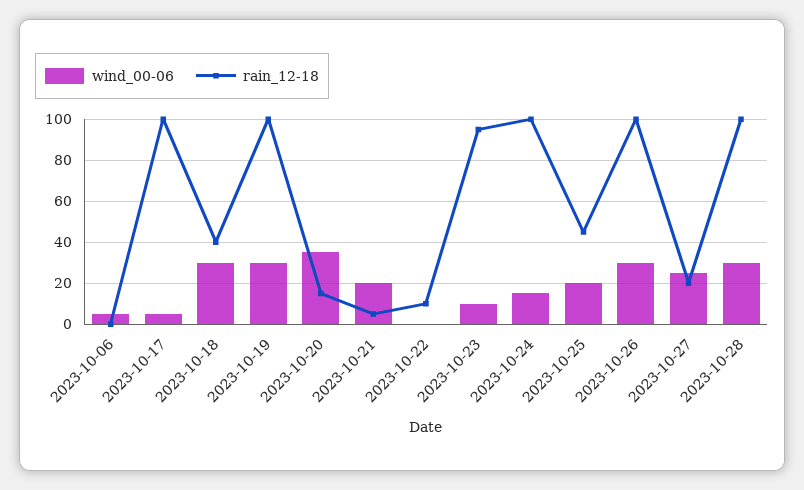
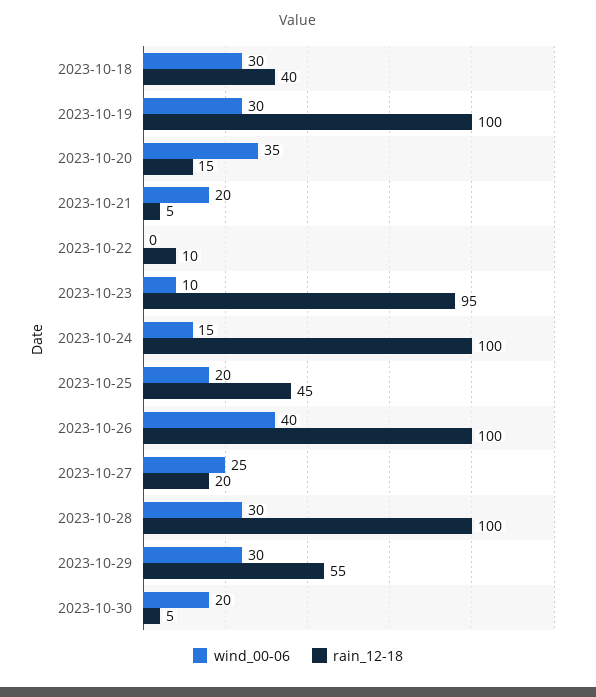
wind_00-06, 2023-10-06: 5 -> none
rain_12-18, 2023-10-06: 0 -> none
wind_00-06, 2023-10-17: 5 -> none
rain_12-18, 2023-10-17: 100 -> none
wind_00-06, 2023-10-26: 30 -> 40
wind_00-06, 2023-10-29: none -> 30
rain_12-18, 2023-10-29: none -> 55
wind_00-06, 2023-10-30: none -> 20
rain_12-18, 2023-10-30: none -> 5

